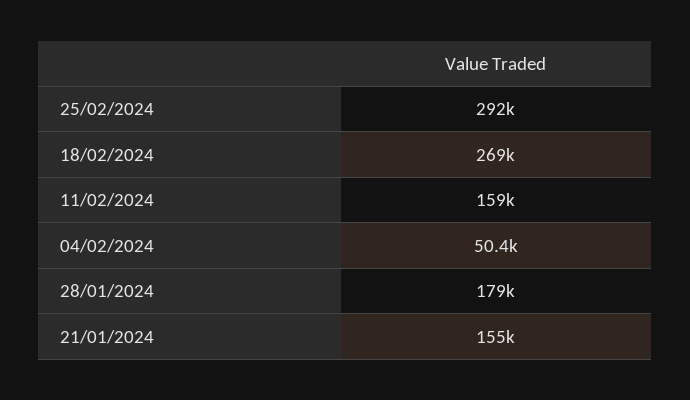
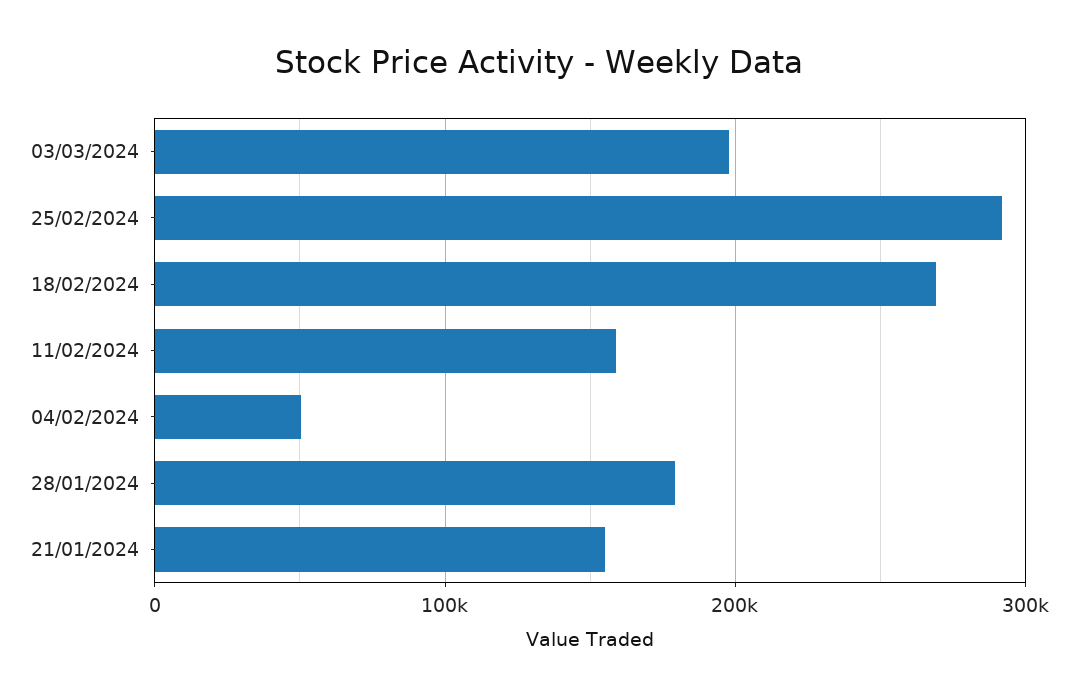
03/03/2024: none -> 200000

